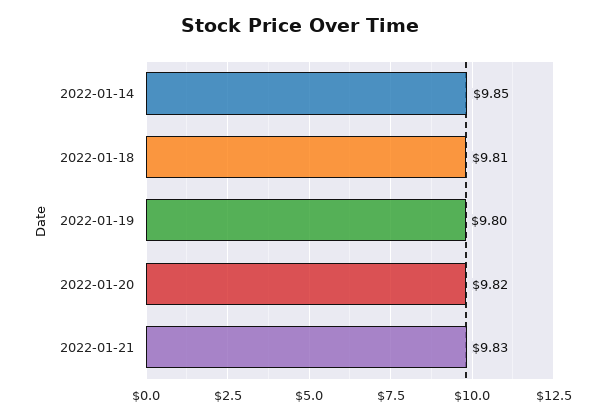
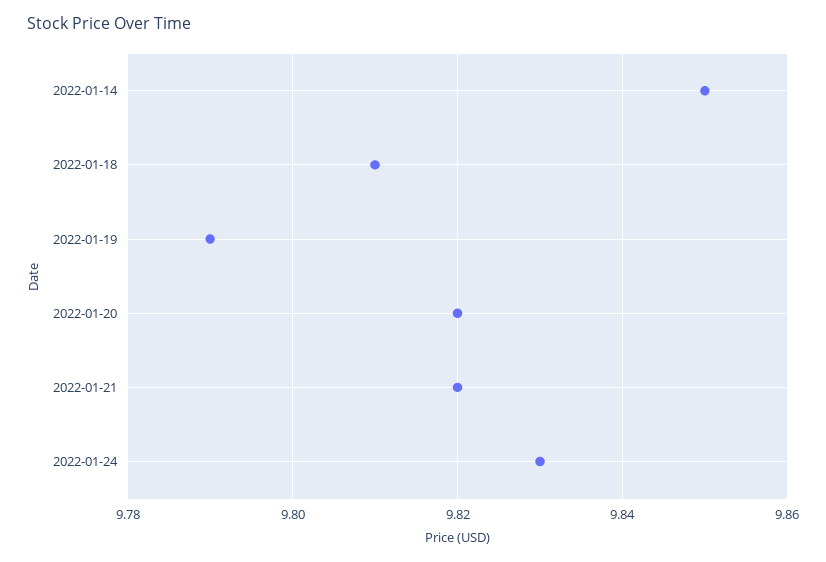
2022-01-19: 9.8 -> 9.79
2022-01-21: 9.83 -> 9.82
2022-01-24: none -> 9.83

